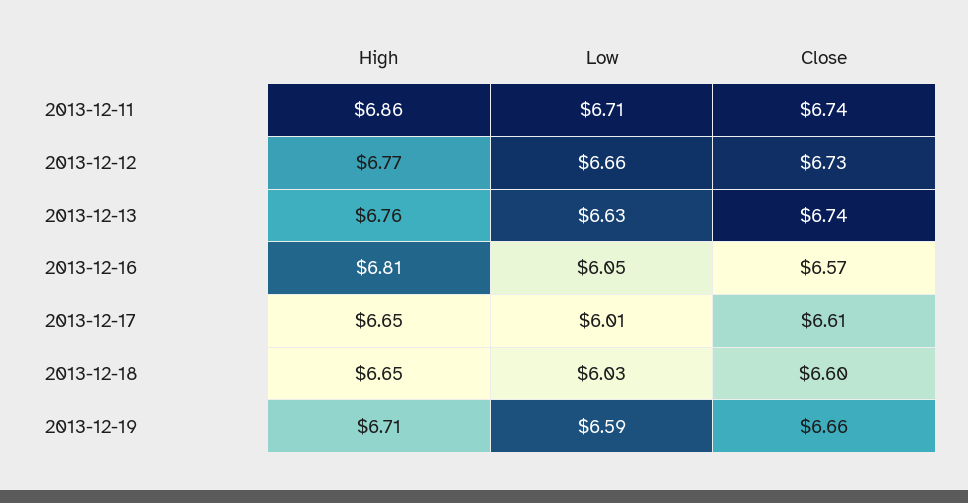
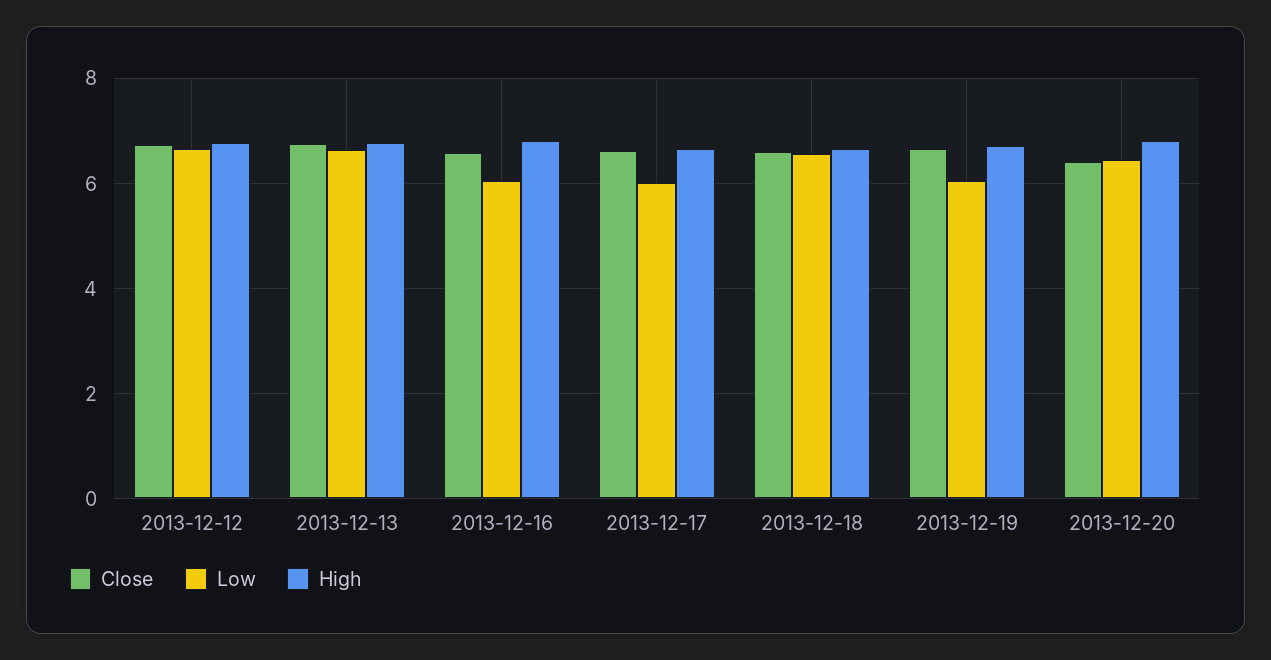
High, 2013-12-11: 6.86 -> none
Low, 2013-12-11: 6.71 -> none
Close, 2013-12-11: 6.74 -> none
Low, 2013-12-18: 6.03 -> 6.6
Low, 2013-12-19: 6.59 -> 6
Close, 2013-12-20: none -> 6.4
Low, 2013-12-20: none -> 6.4
High, 2013-12-20: none -> 6.8

